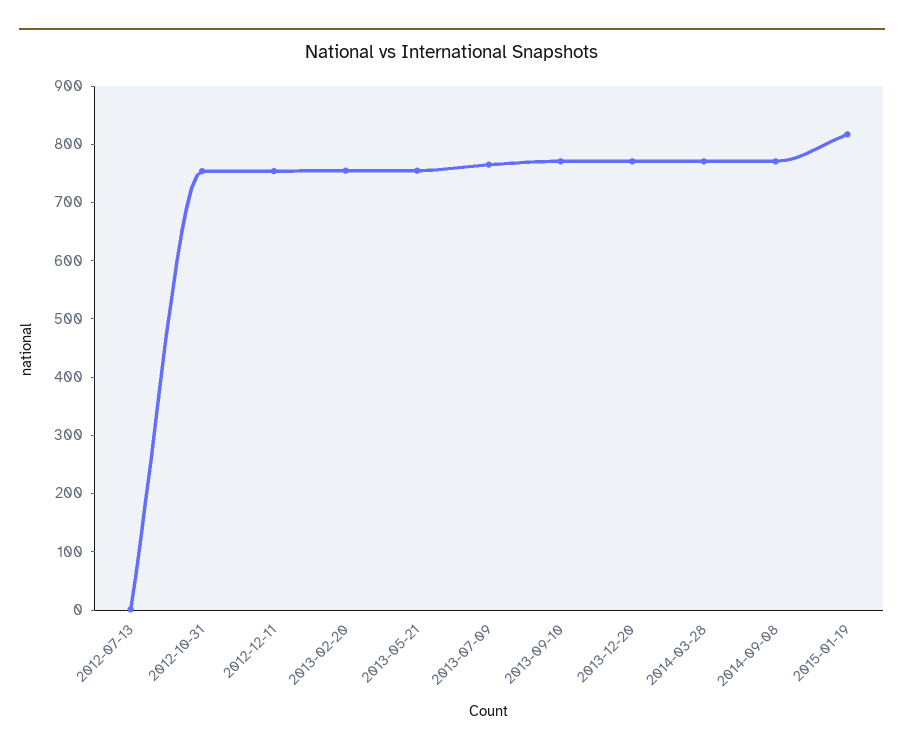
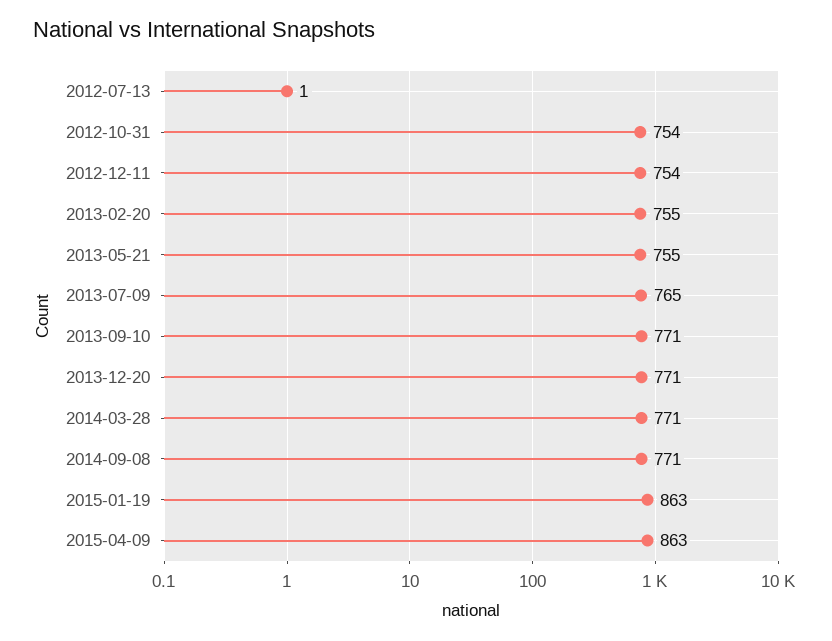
2015-01-19: 820 -> 863
2015-04-09: none -> 863

